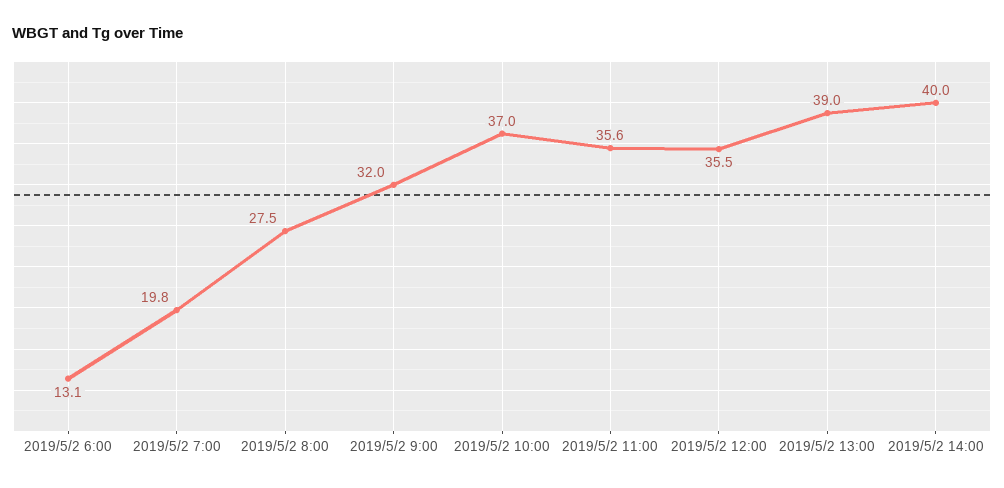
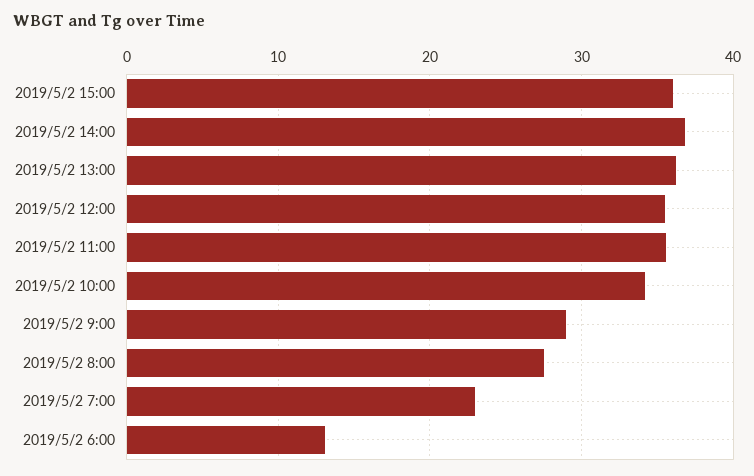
2019/5/2 7:00: 19.8 -> 23
2019/5/2 9:00: 32 -> 29
2019/5/2 10:00: 37 -> 34
2019/5/2 13:00: 39 -> 36
2019/5/2 14:00: 40 -> 37
2019/5/2 15:00: none -> 36

